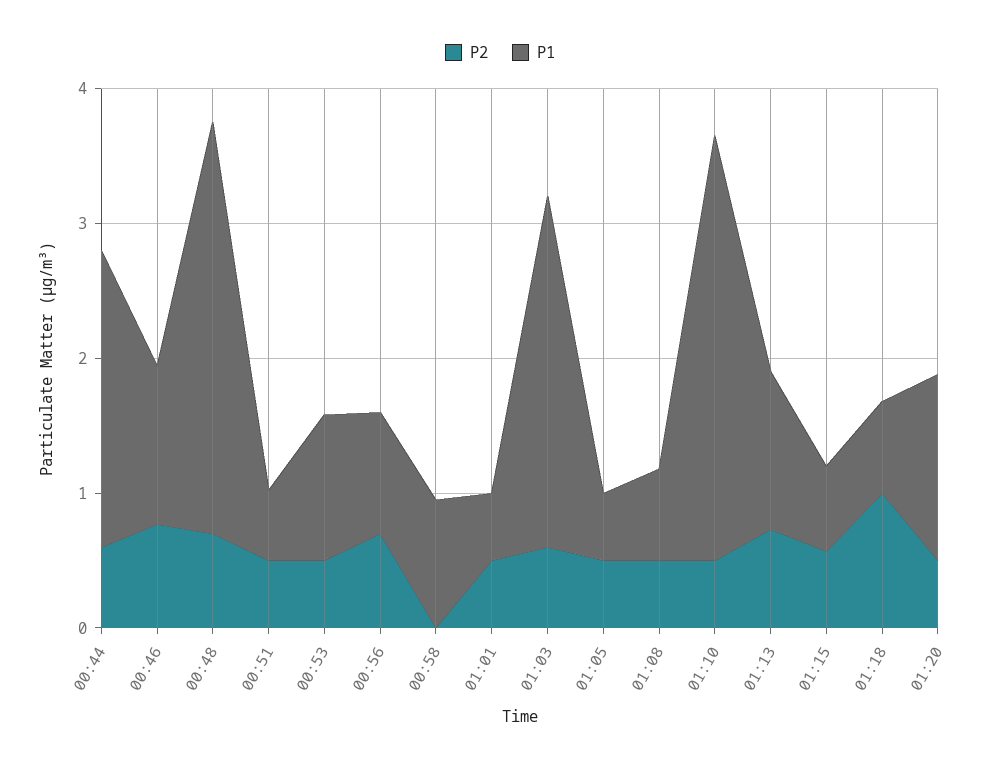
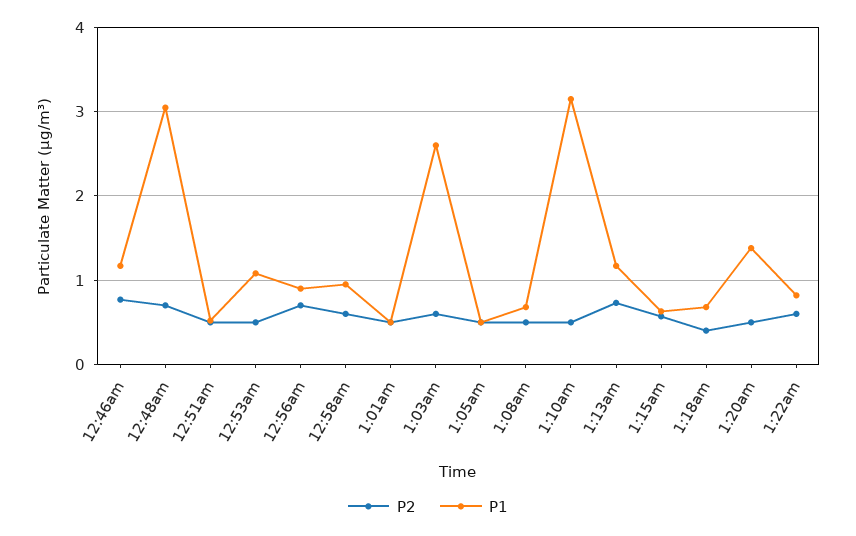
P2, 00:44: 0.6 -> none
P1, 00:44: 2.2 -> none
P2, 00:58: 0 -> 0.6
P2, 01:18: 1 -> 0.4
P2, 1:22am: none -> 0.6
P1, 1:22am: none -> 0.8

